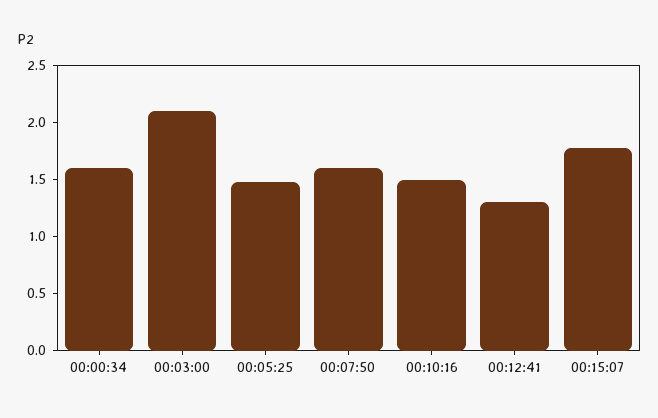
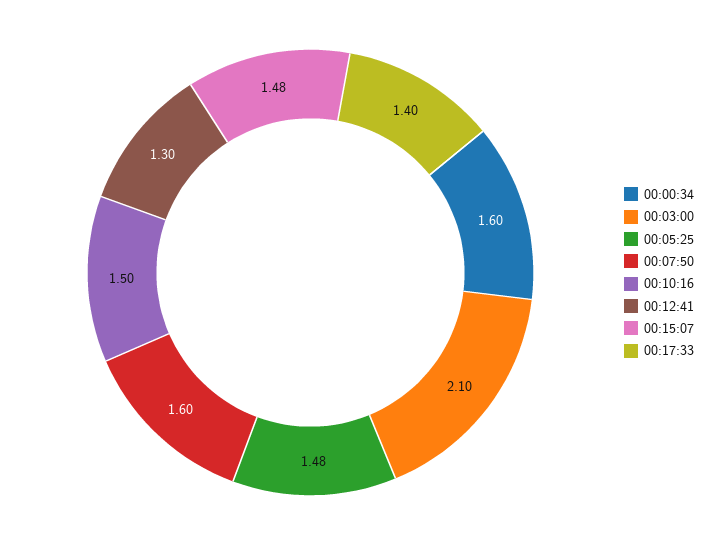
00:15:07: 1.8 -> 1.48
00:17:33: none -> 1.4

